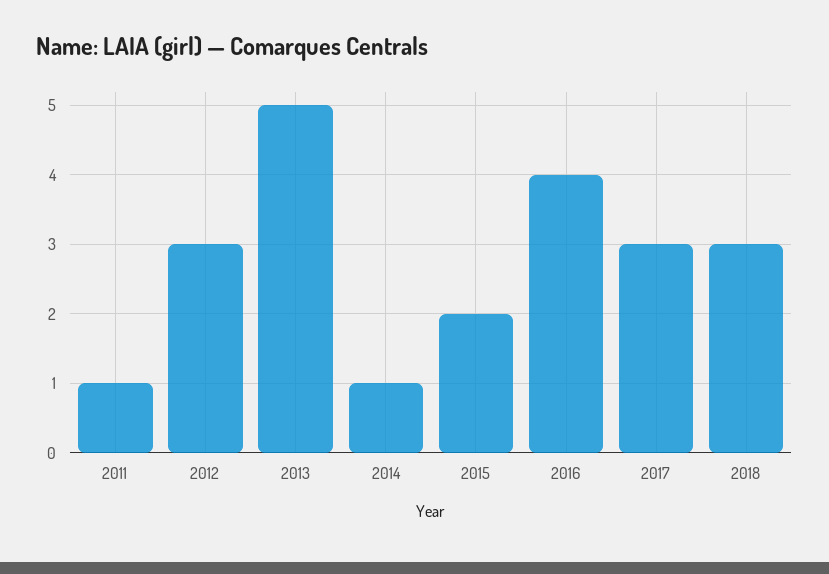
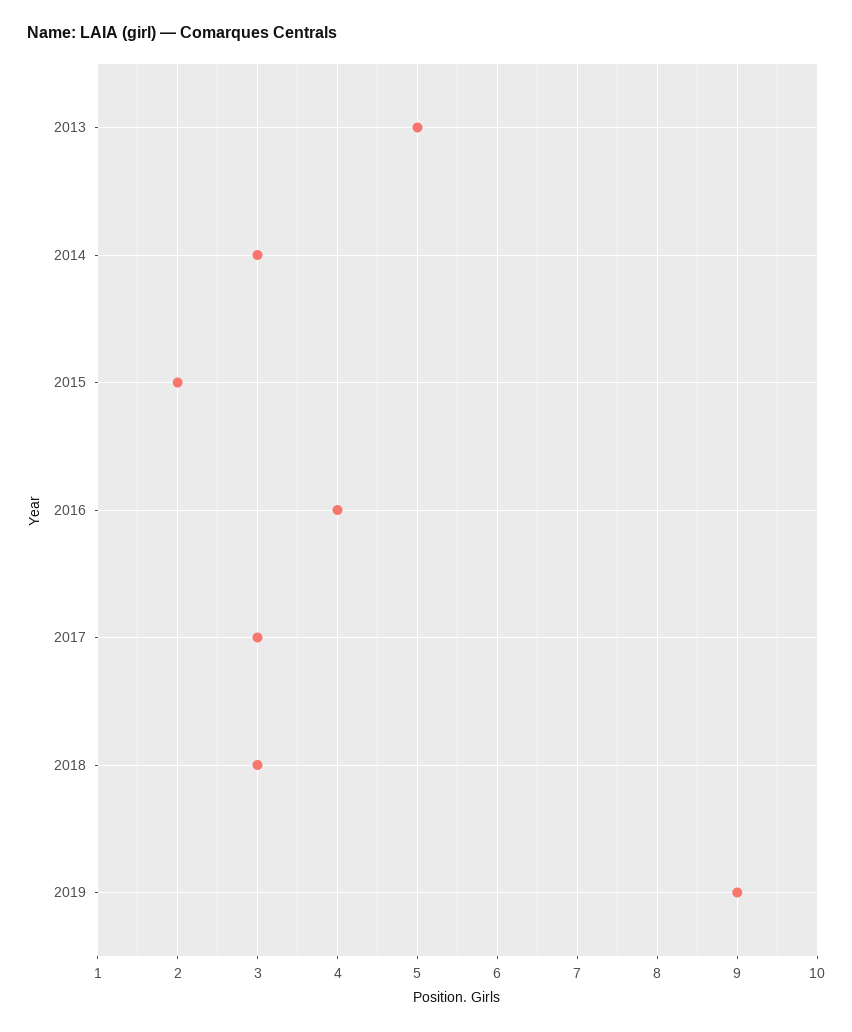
2011: 1 -> none
2012: 3 -> none
2014: 1 -> 3
2019: none -> 9

